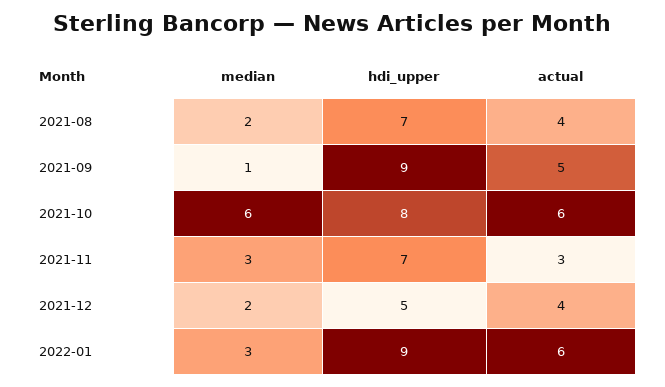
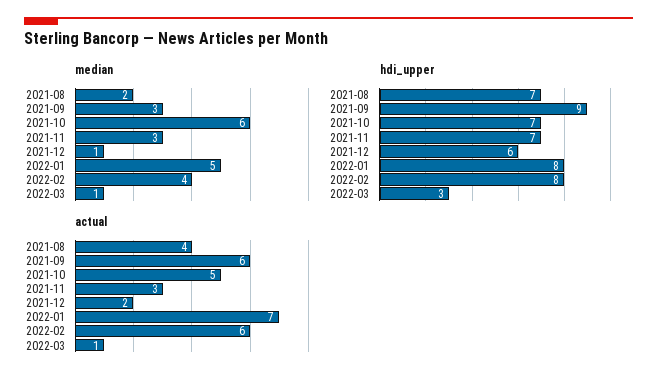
median, 2021-09: 1 -> 3
actual, 2021-09: 5 -> 6
hdi_upper, 2021-10: 8 -> 7
actual, 2021-10: 6 -> 5
median, 2021-12: 2 -> 1
hdi_upper, 2021-12: 5 -> 6
actual, 2021-12: 4 -> 2
median, 2022-01: 3 -> 5
hdi_upper, 2022-01: 9 -> 8
actual, 2022-01: 6 -> 7
median, 2022-02: none -> 4
median, 2022-03: none -> 1
hdi_upper, 2022-02: none -> 8
hdi_upper, 2022-03: none -> 3
actual, 2022-02: none -> 6
actual, 2022-03: none -> 1

